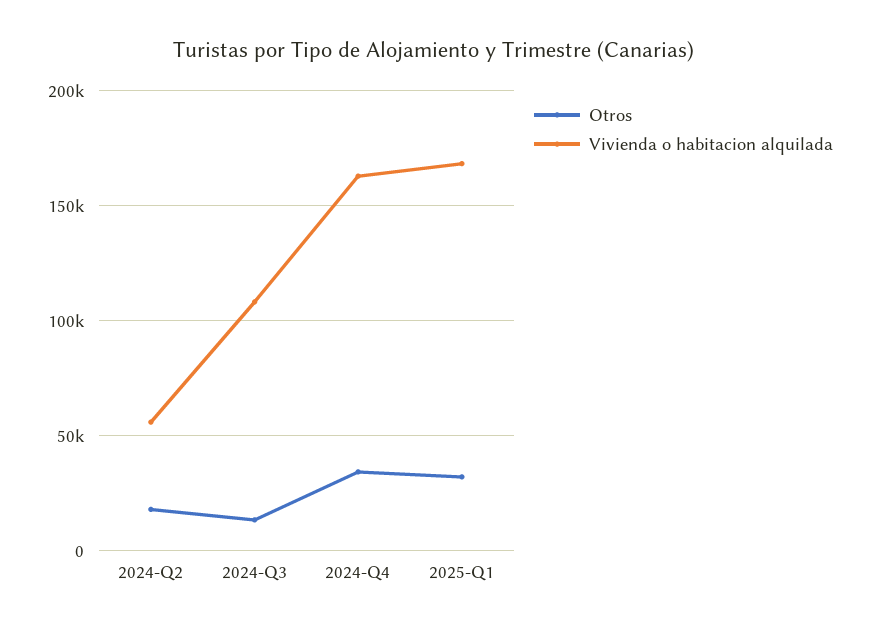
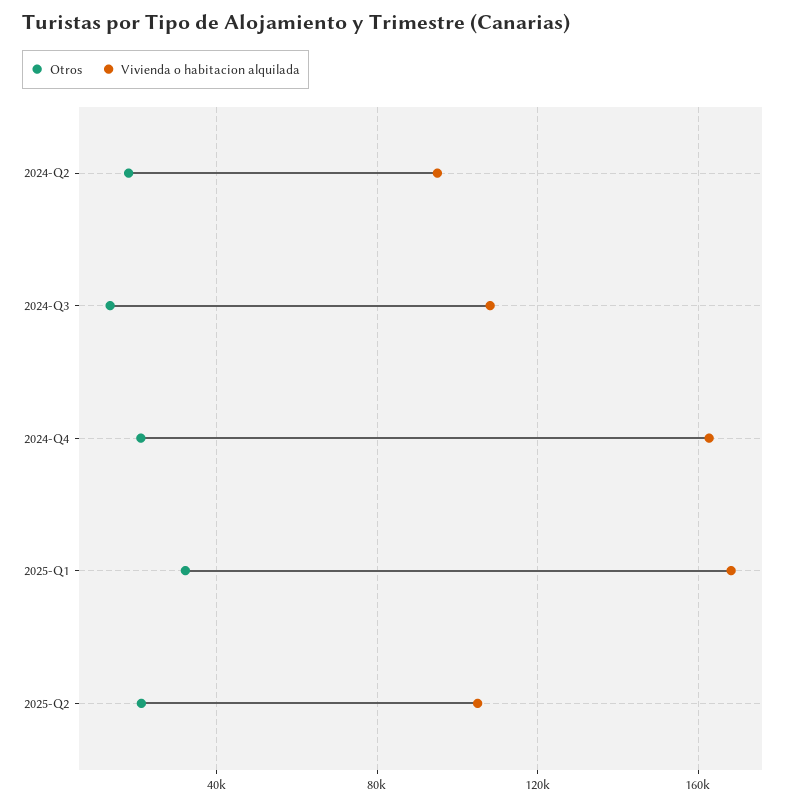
Vivienda o habitacion alquilada, 2024-Q2: 55000 -> 95000
Otros, 2024-Q4: 35000 -> 20000
Otros, 2025-Q2: none -> 20000
Vivienda o habitacion alquilada, 2025-Q2: none -> 105000

